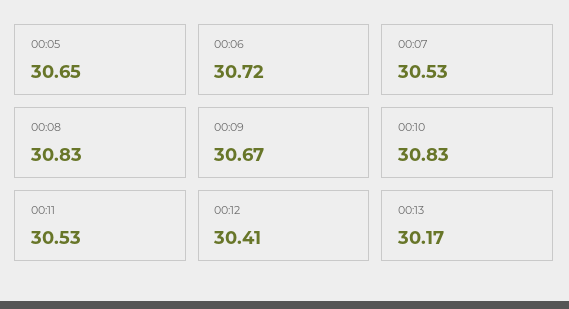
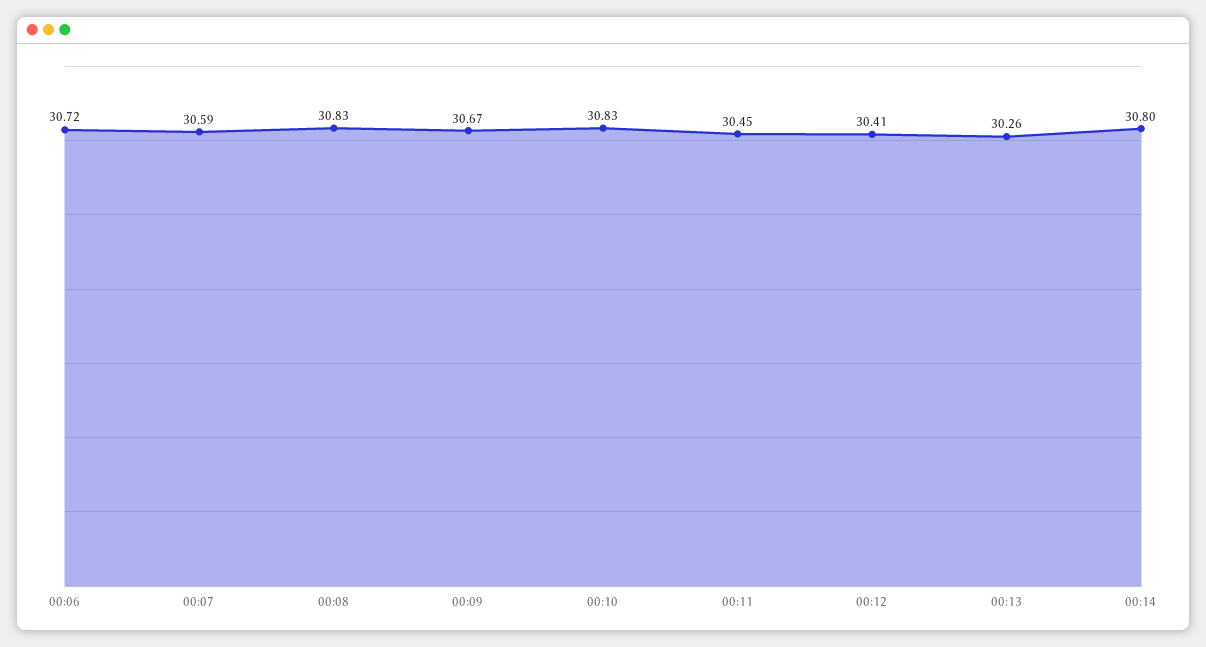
00:05: 30.65 -> none
00:07: 30.53 -> 30.59
00:11: 30.53 -> 30.45
00:13: 30.17 -> 30.26
00:14: none -> 30.8

